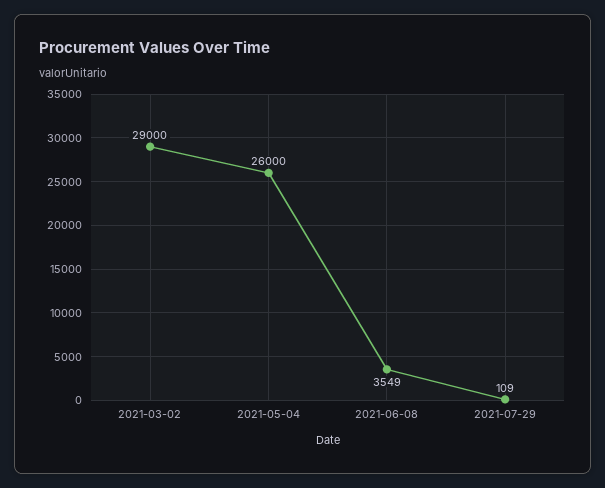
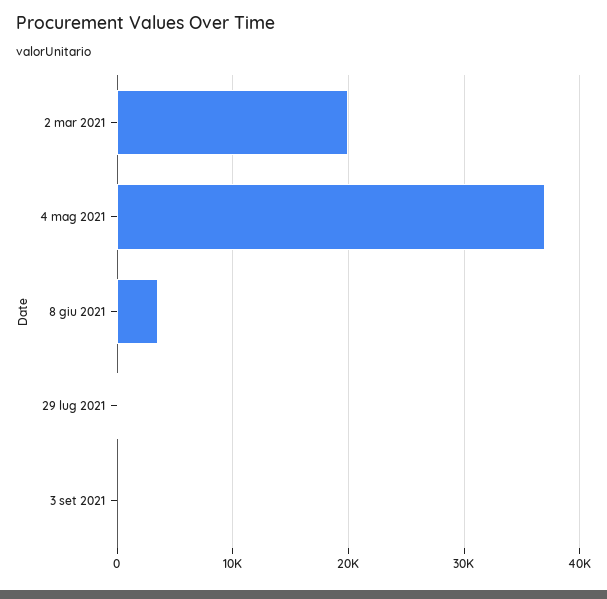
2021-03-02: 29000 -> 20000
2021-05-04: 26000 -> 37000
3 set 2021: none -> 0

